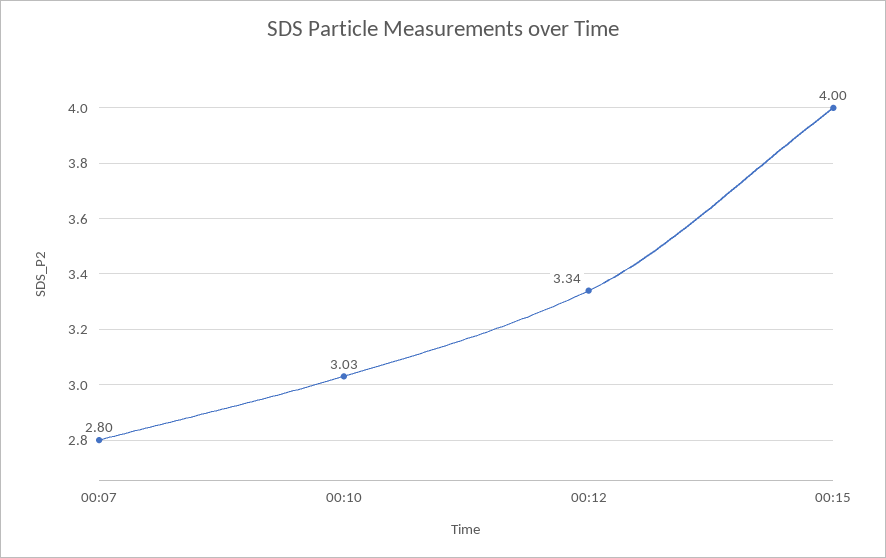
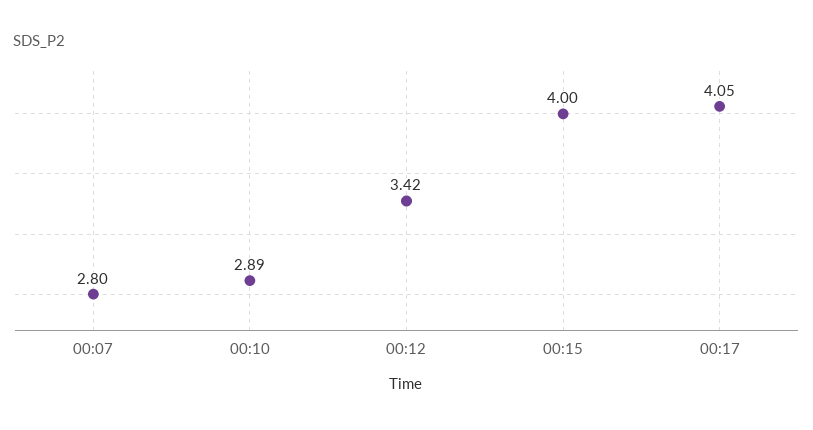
00:10: 3.03 -> 2.89
00:12: 3.34 -> 3.42
00:17: none -> 4.05

